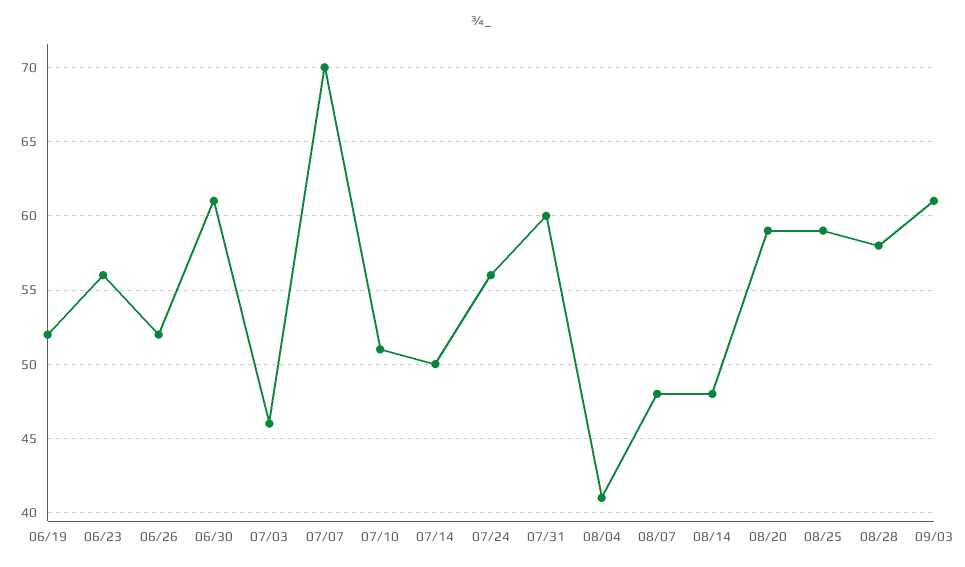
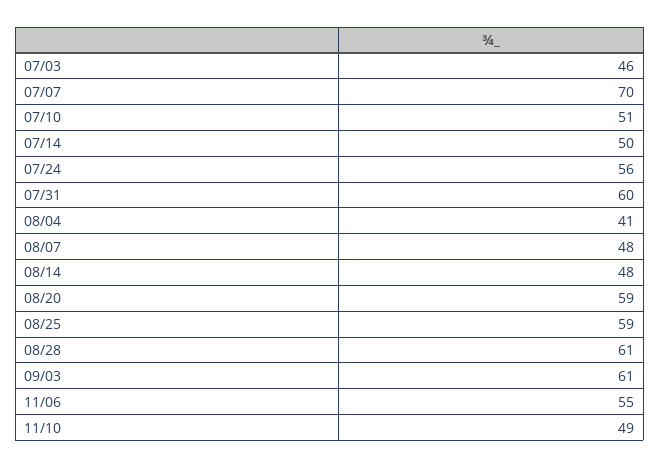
06/19: 52 -> none
06/23: 56 -> none
06/26: 52 -> none
06/30: 61 -> none
08/28: 58 -> 61
11/06: none -> 55
11/10: none -> 49

